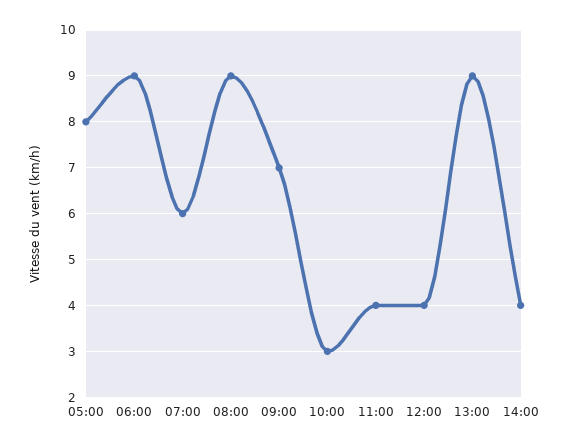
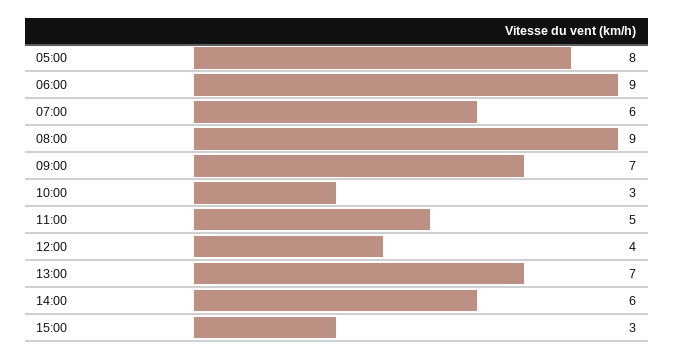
11:00: 4 -> 5
13:00: 9 -> 7
14:00: 4 -> 6
15:00: none -> 3

